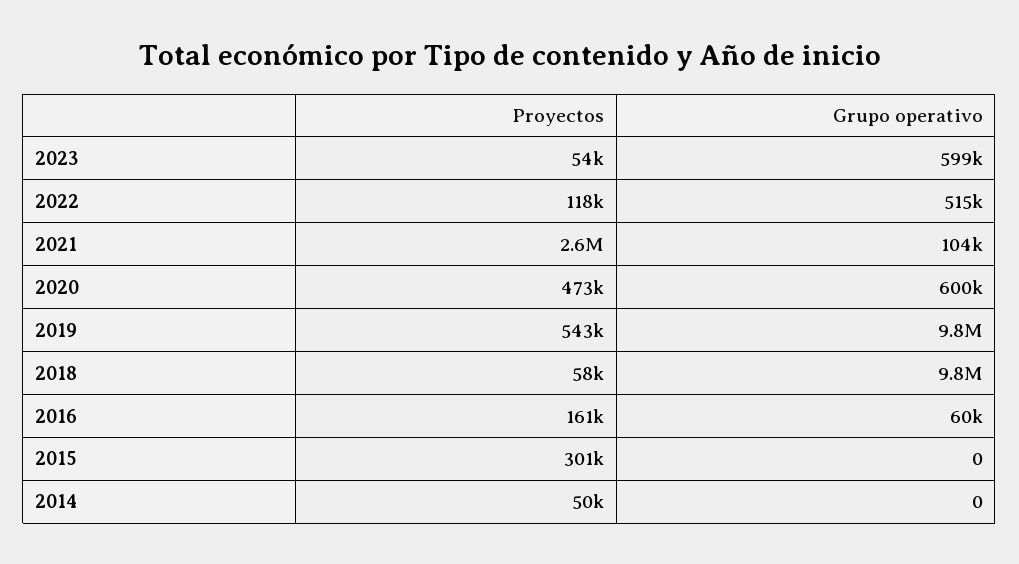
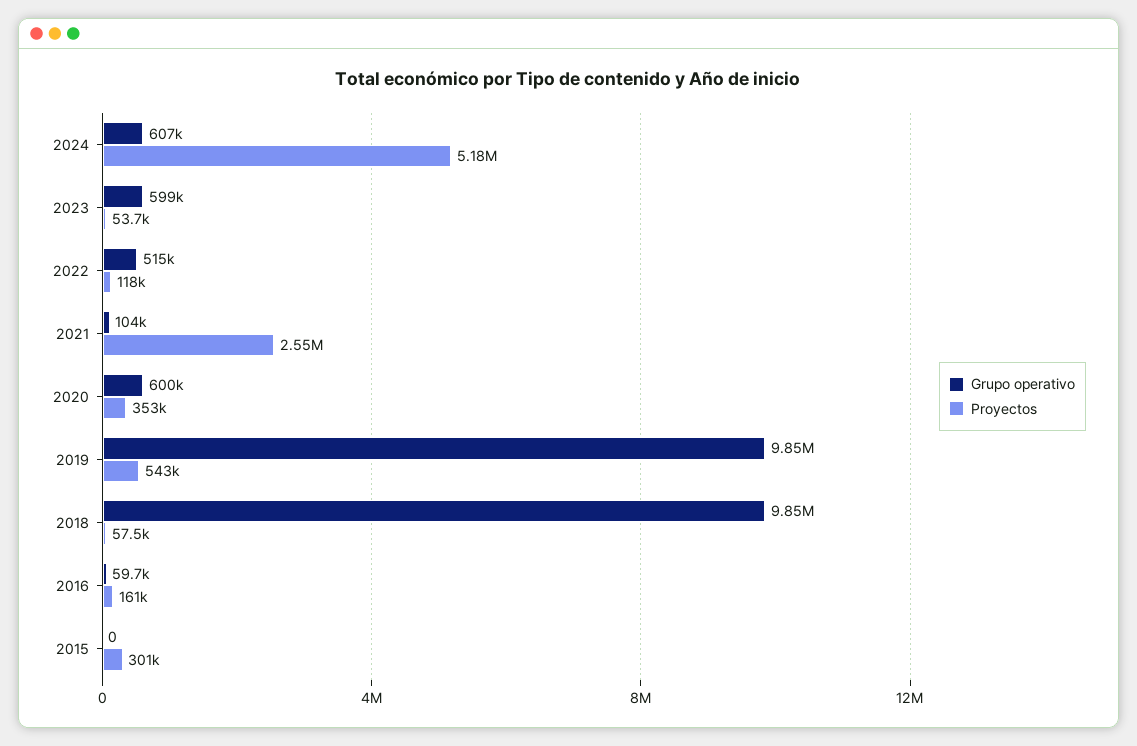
Proyectos, 2020: 473000 -> 353000
Proyectos, 2014: 50000 -> none
Grupo operativo, 2014: 0 -> none
Grupo operativo, 2024: none -> 607000
Proyectos, 2024: none -> 5180000

